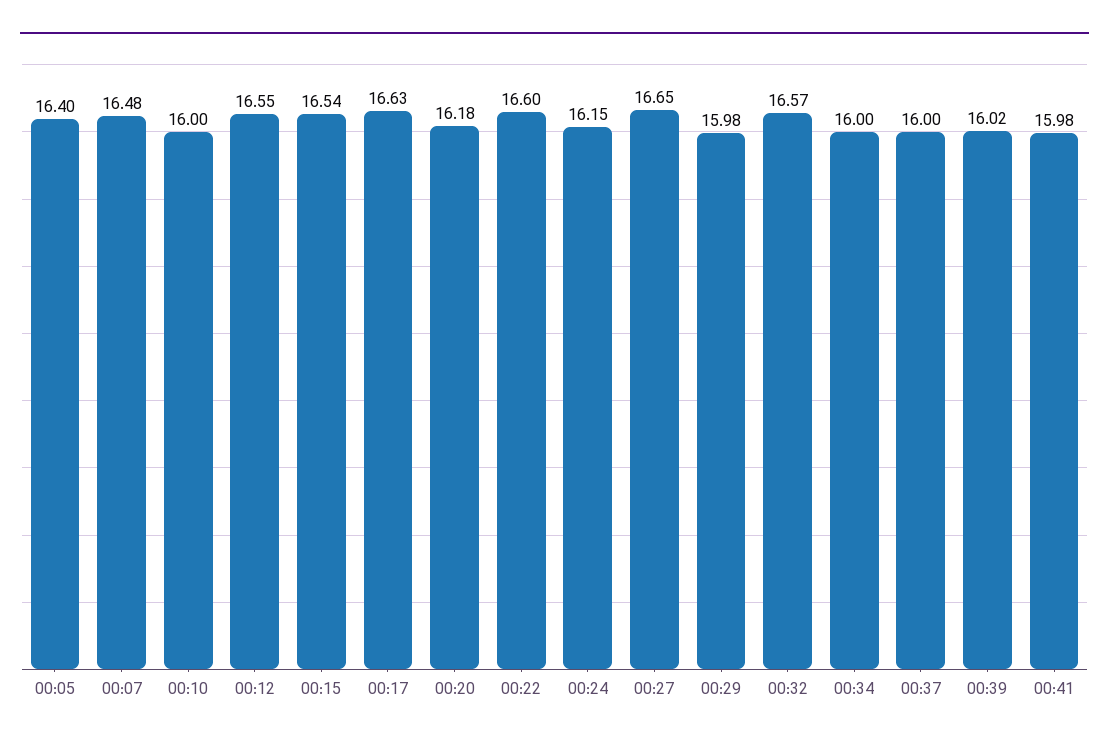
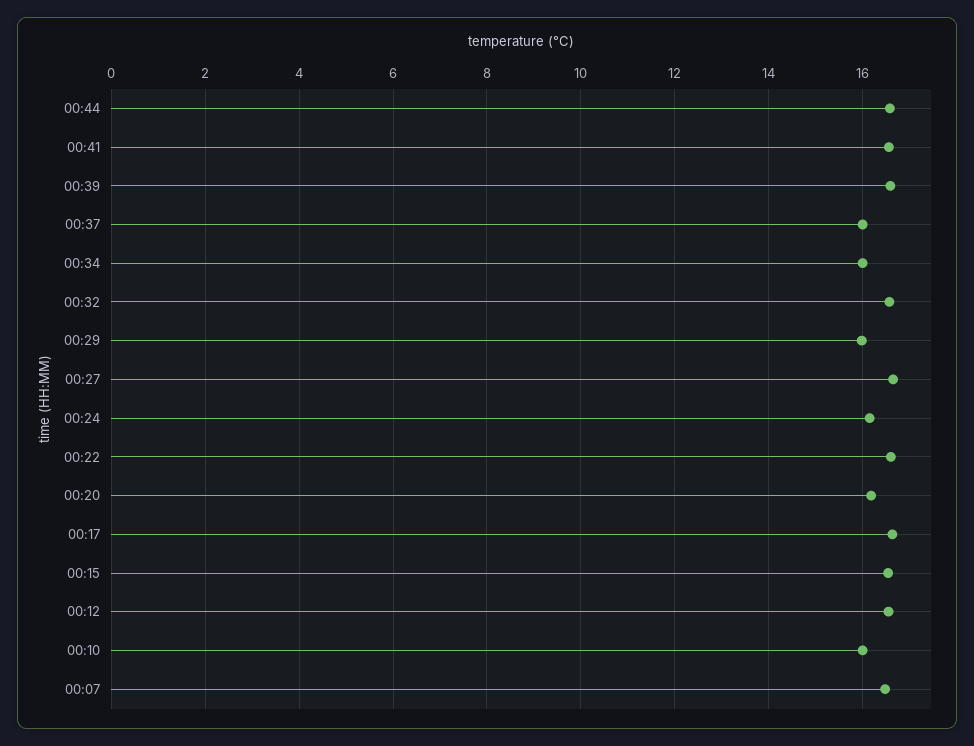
00:05: 16.4 -> none
00:39: 16.02 -> 16.6
00:41: 15.98 -> 16.6
00:44: none -> 16.6

